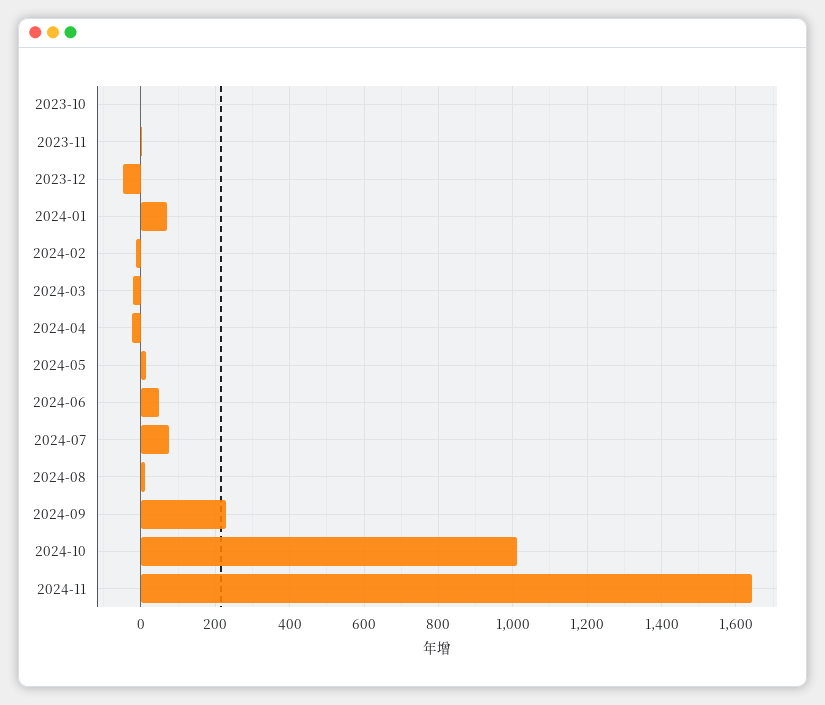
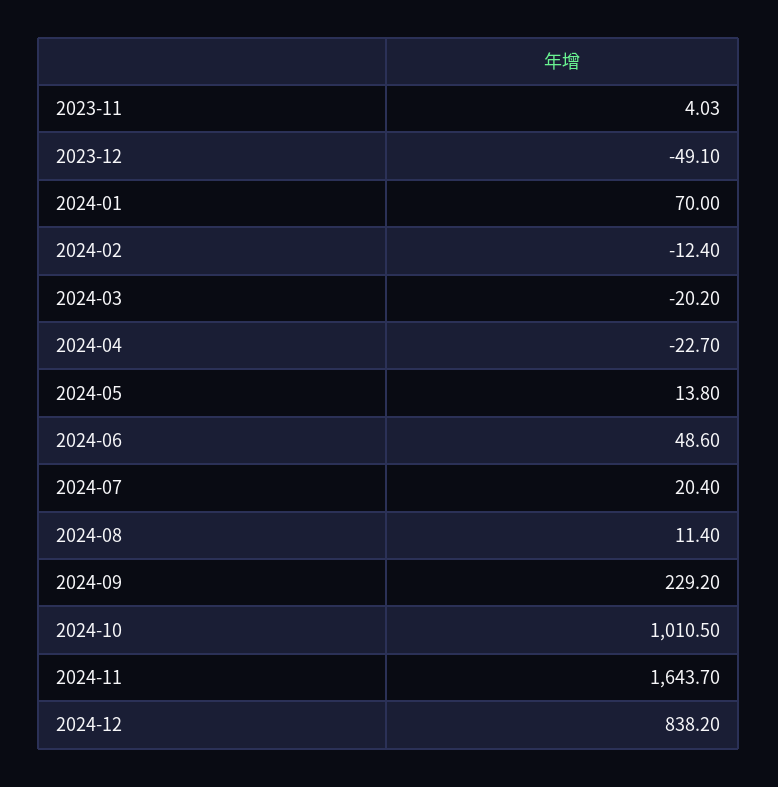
2023-10: 0 -> none
2024-07: 80 -> 20.4
2024-12: none -> 838.2

